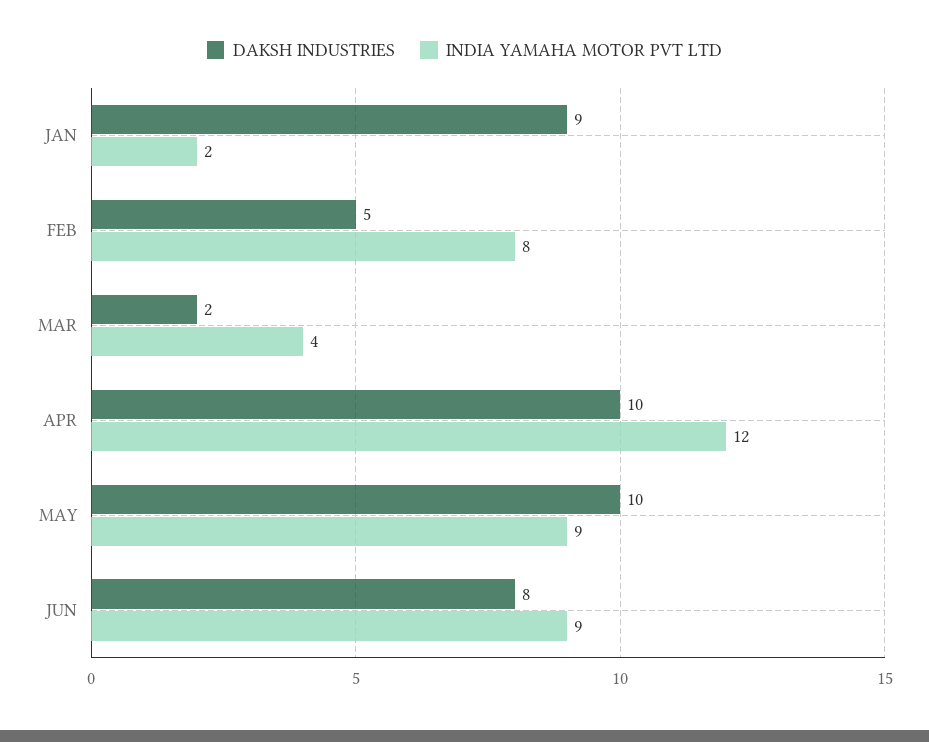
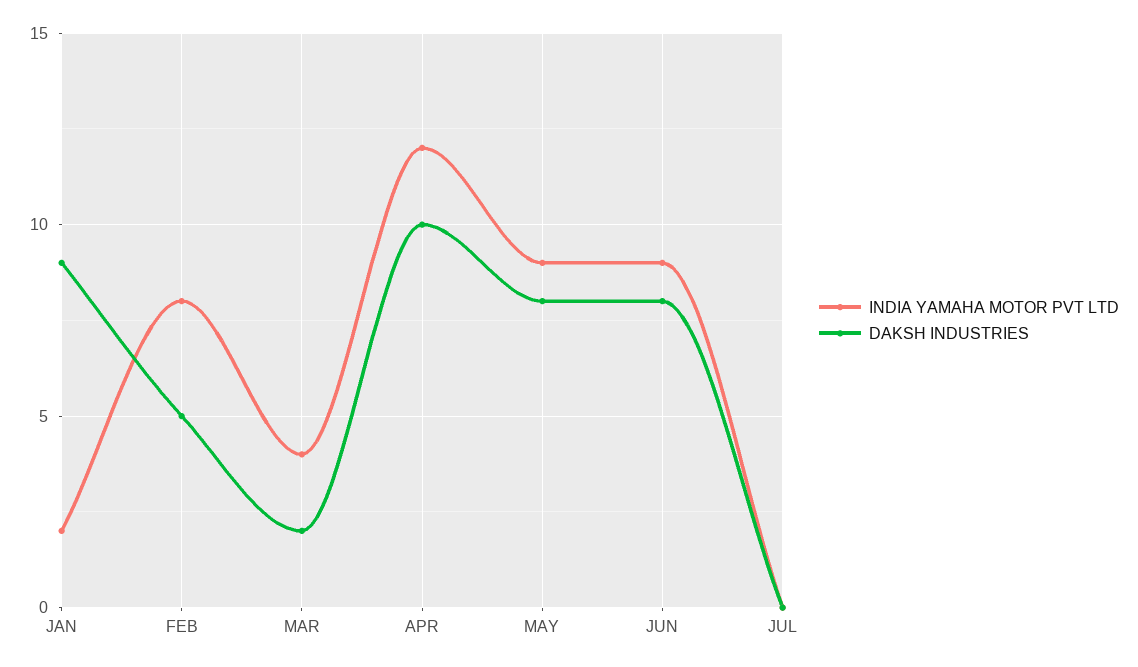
DAKSH INDUSTRIES, MAY: 10 -> 8
INDIA YAMAHA MOTOR PVT LTD, JUL: none -> 0
DAKSH INDUSTRIES, JUL: none -> 0

